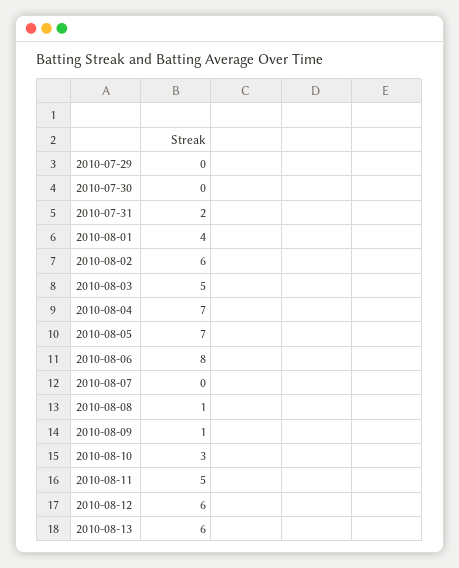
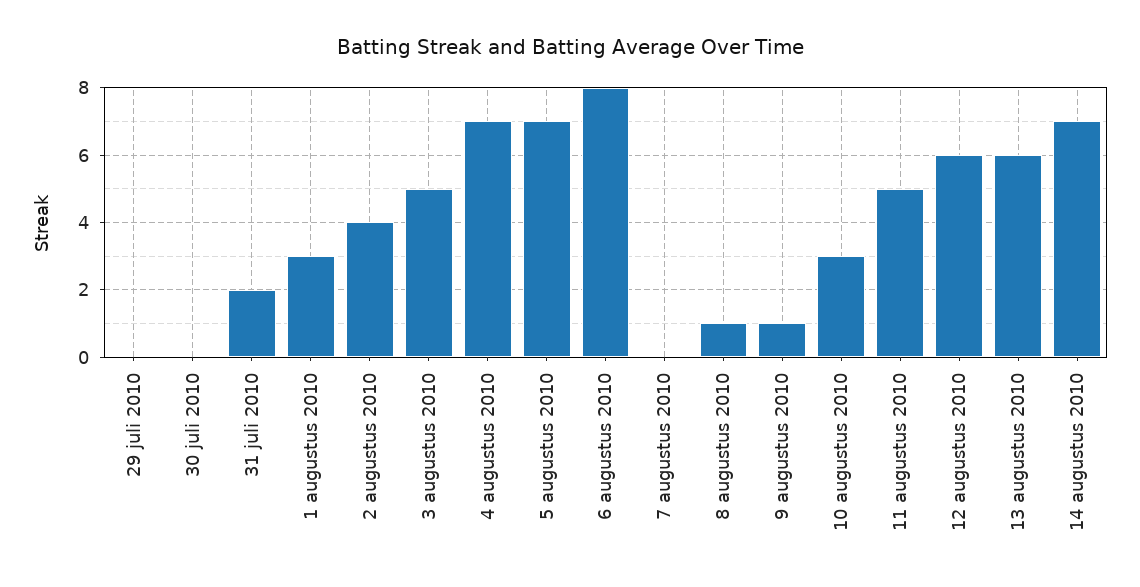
2010-08-01: 4 -> 3
2010-08-02: 6 -> 4
14 augustus 2010: none -> 7

